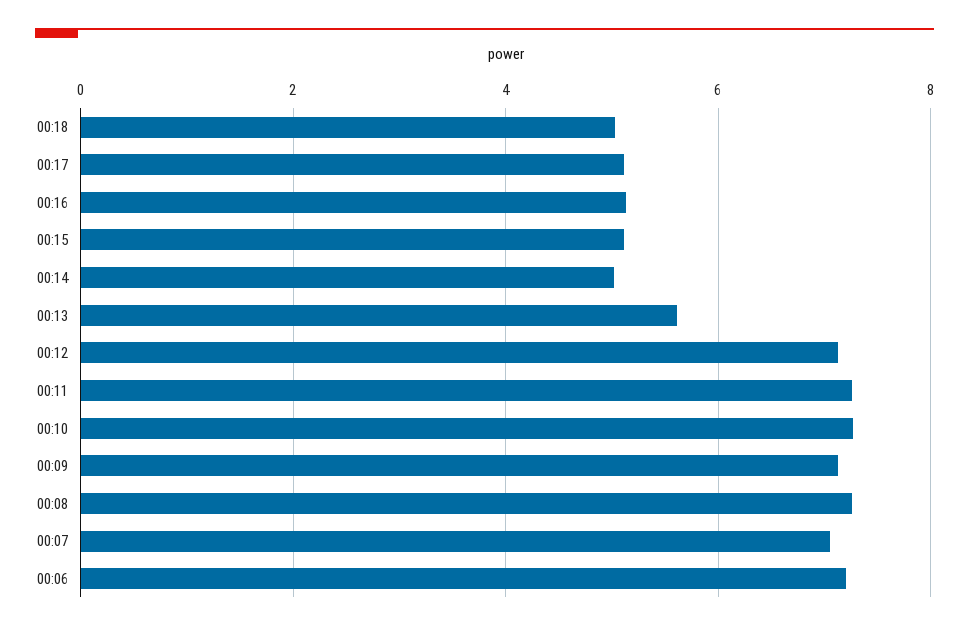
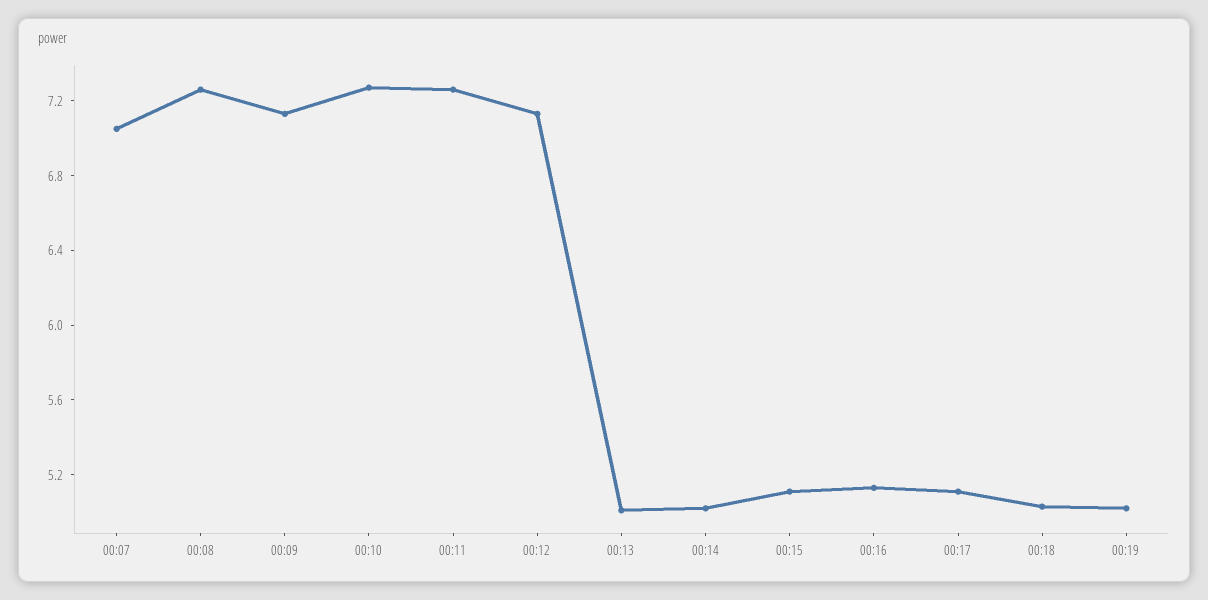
00:13: 5.6 -> 5
00:06: 7.2 -> none
00:19: none -> 5

